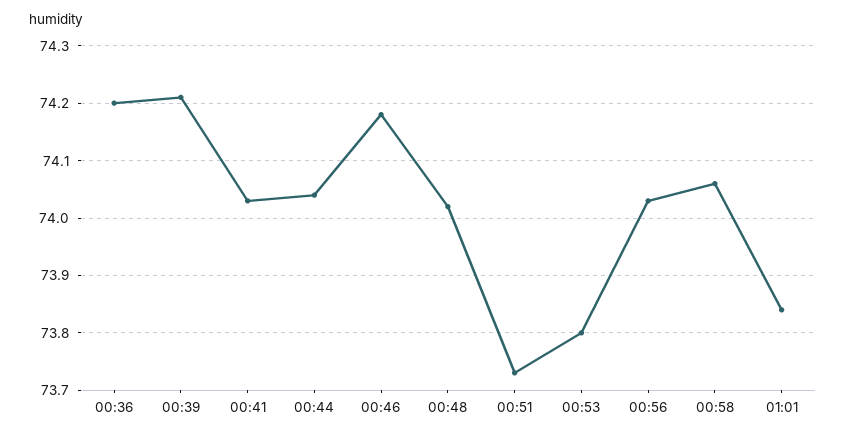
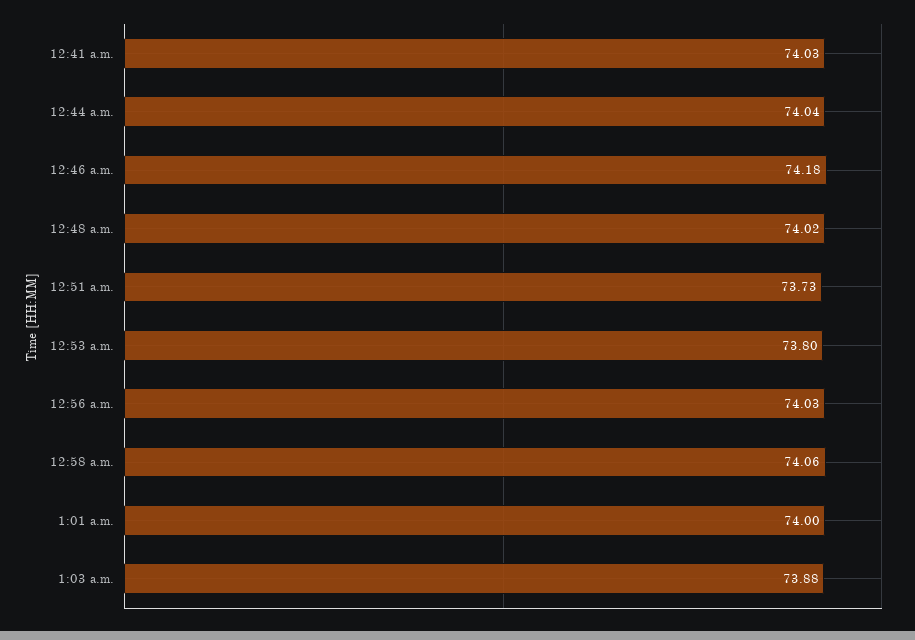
00:36: 74.2 -> none
00:39: 74.2 -> none
01:01: 73.85 -> 74
1:03 a.m.: none -> 73.88

